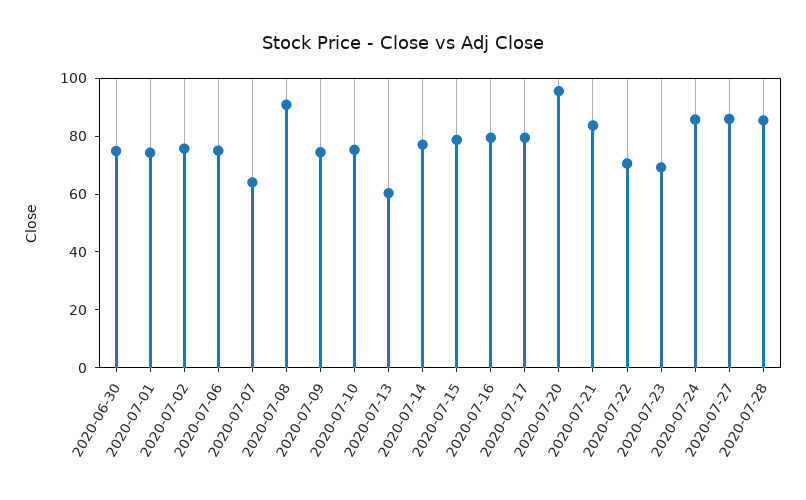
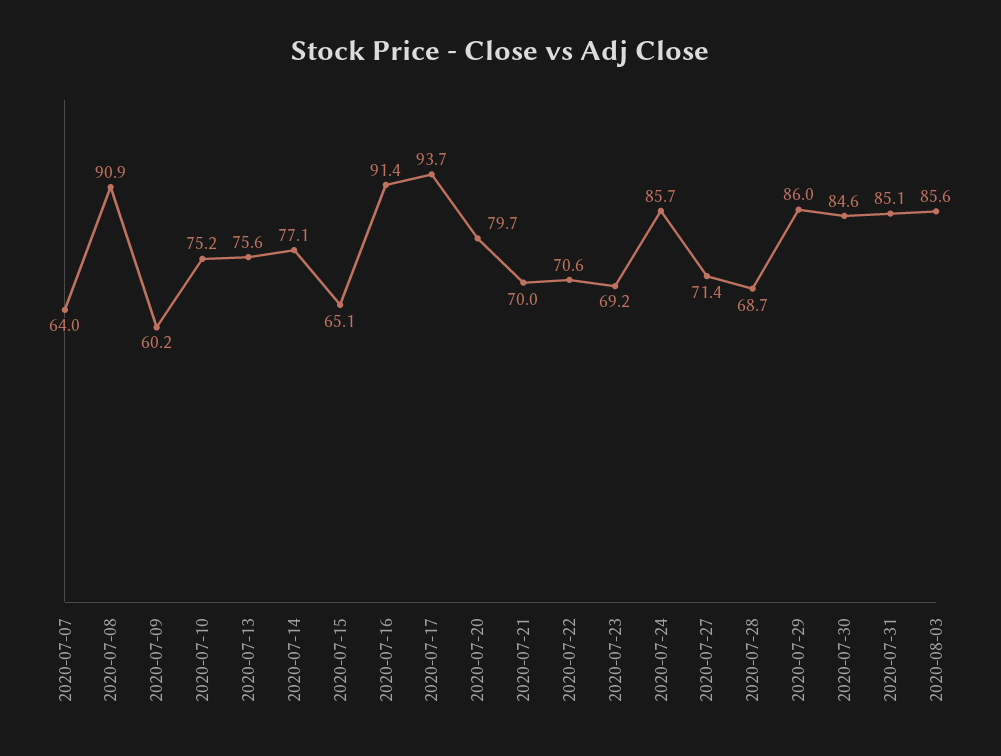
2020-06-30: 75 -> none
2020-07-01: 75 -> none
2020-07-02: 75 -> none
2020-07-06: 75 -> none
2020-07-09: 75 -> 60.2
2020-07-13: 60 -> 75.6
2020-07-15: 80 -> 65.1
2020-07-16: 80 -> 91.4
2020-07-17: 80 -> 93.7
2020-07-20: 95 -> 79.7
2020-07-21: 85 -> 70
2020-07-27: 85 -> 71.4
2020-07-28: 85 -> 68.7
2020-07-29: none -> 86
2020-07-30: none -> 84.6
2020-07-31: none -> 85.1
2020-08-03: none -> 85.6

